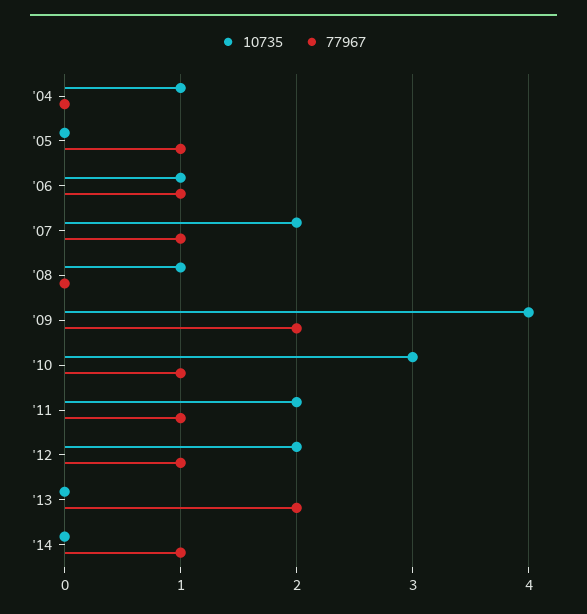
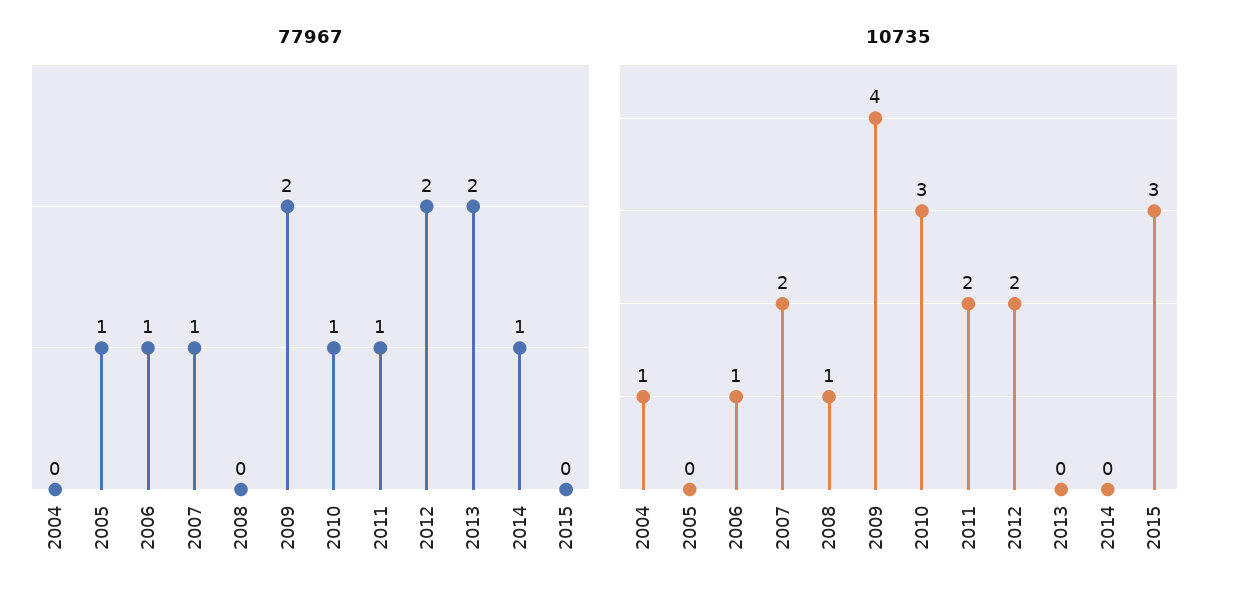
77967, '12: 1 -> 2
77967, 2015: none -> 0
10735, 2015: none -> 3

